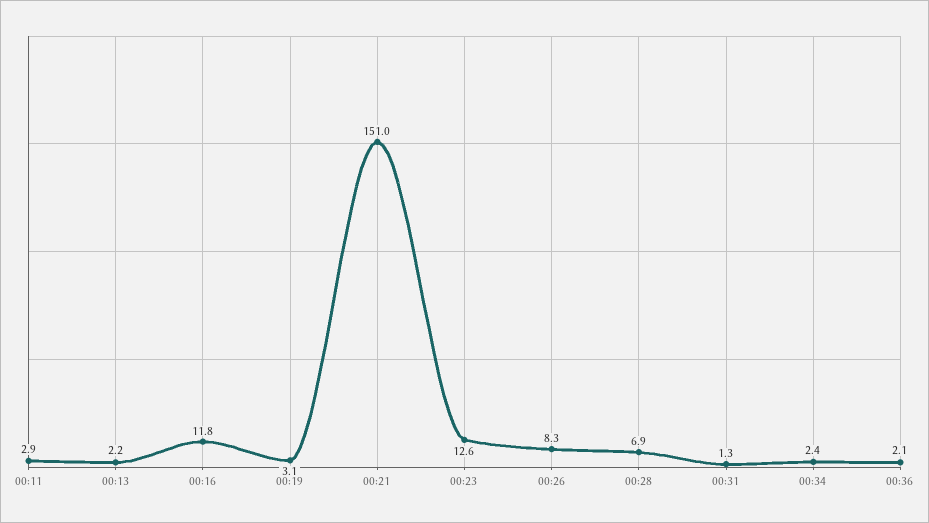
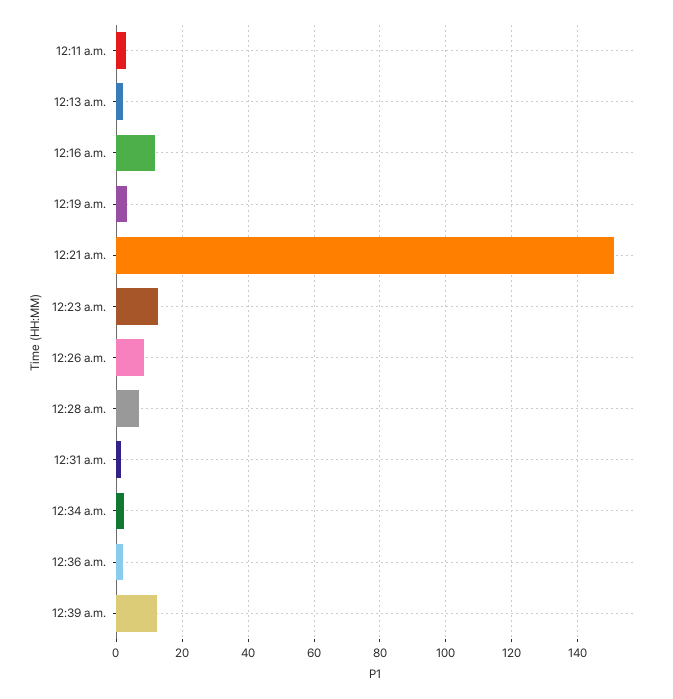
12:39 a.m.: none -> 12

